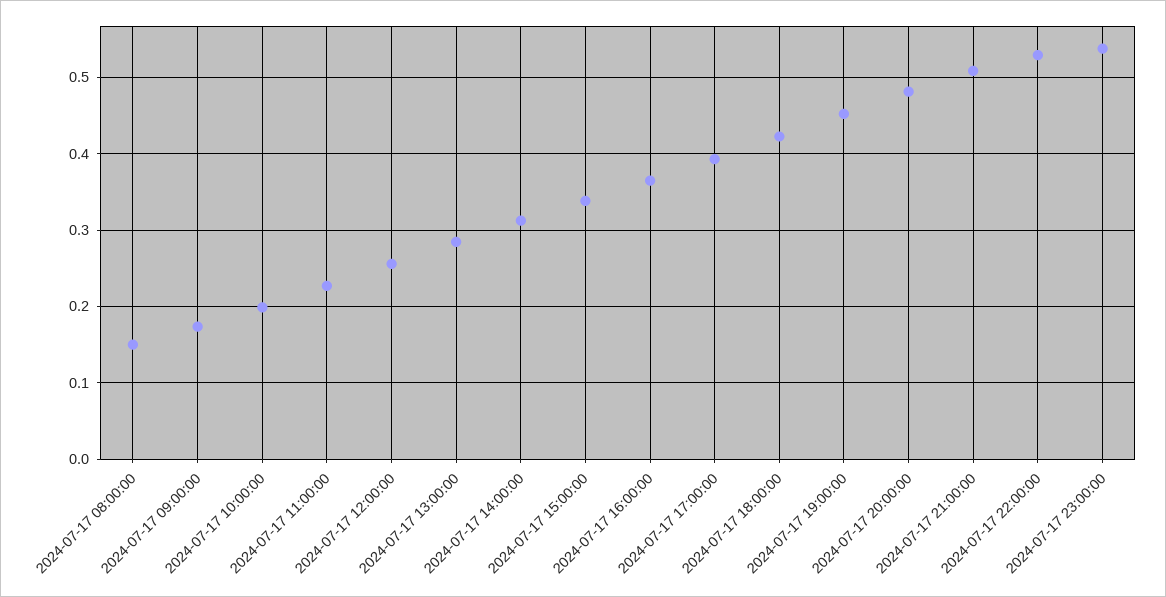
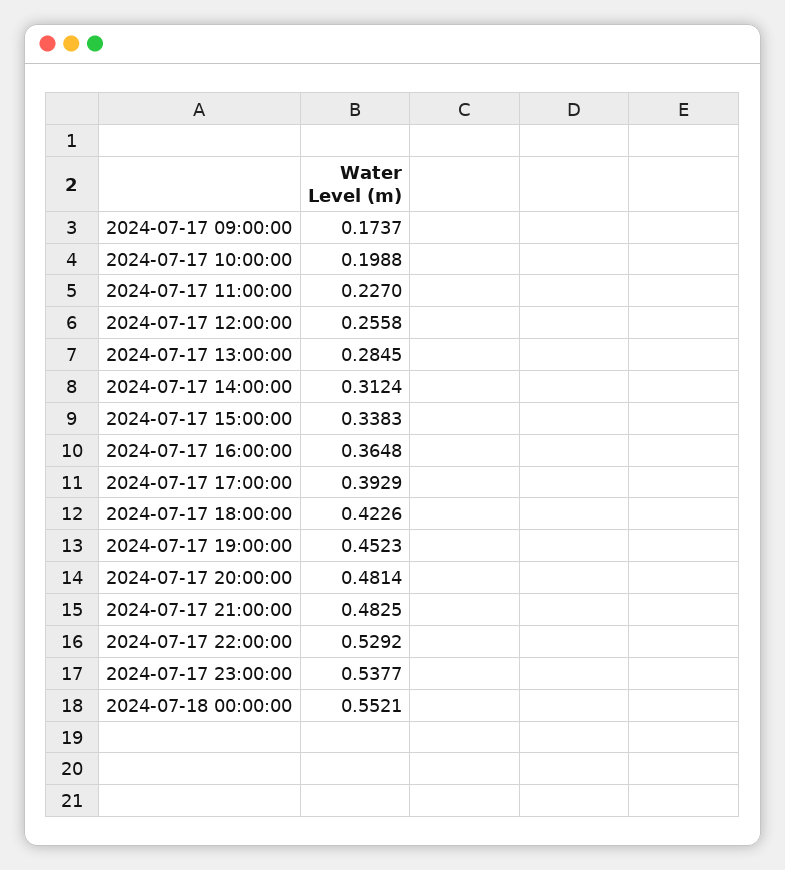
2024-07-17 08:00:00: 0.15 -> none
2024-07-17 21:00:00: 0.51 -> 0.4825
2024-07-18 00:00:00: none -> 0.5521

